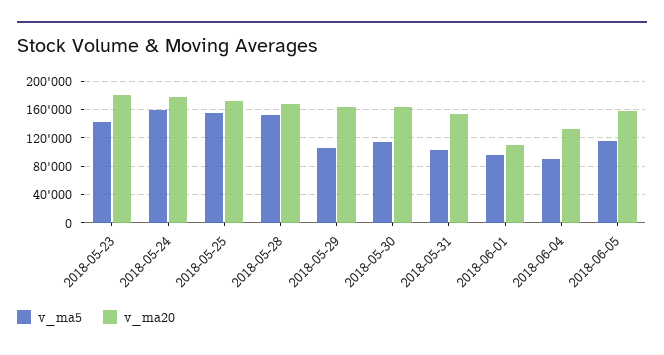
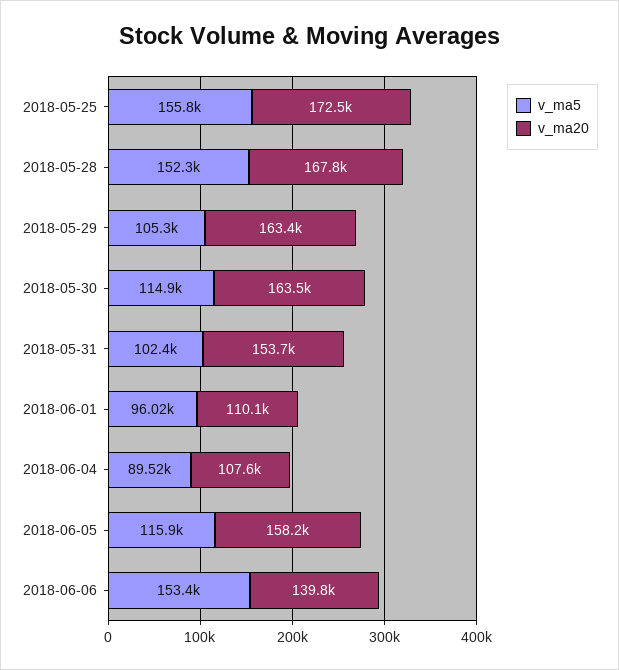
v_ma5, 2018-05-23: 140000 -> none
v_ma20, 2018-05-23: 180000 -> none
v_ma5, 2018-05-24: 160000 -> none
v_ma20, 2018-05-24: 180000 -> none
v_ma20, 2018-06-04: 130000 -> 107600
v_ma5, 2018-06-06: none -> 153400
v_ma20, 2018-06-06: none -> 139800

